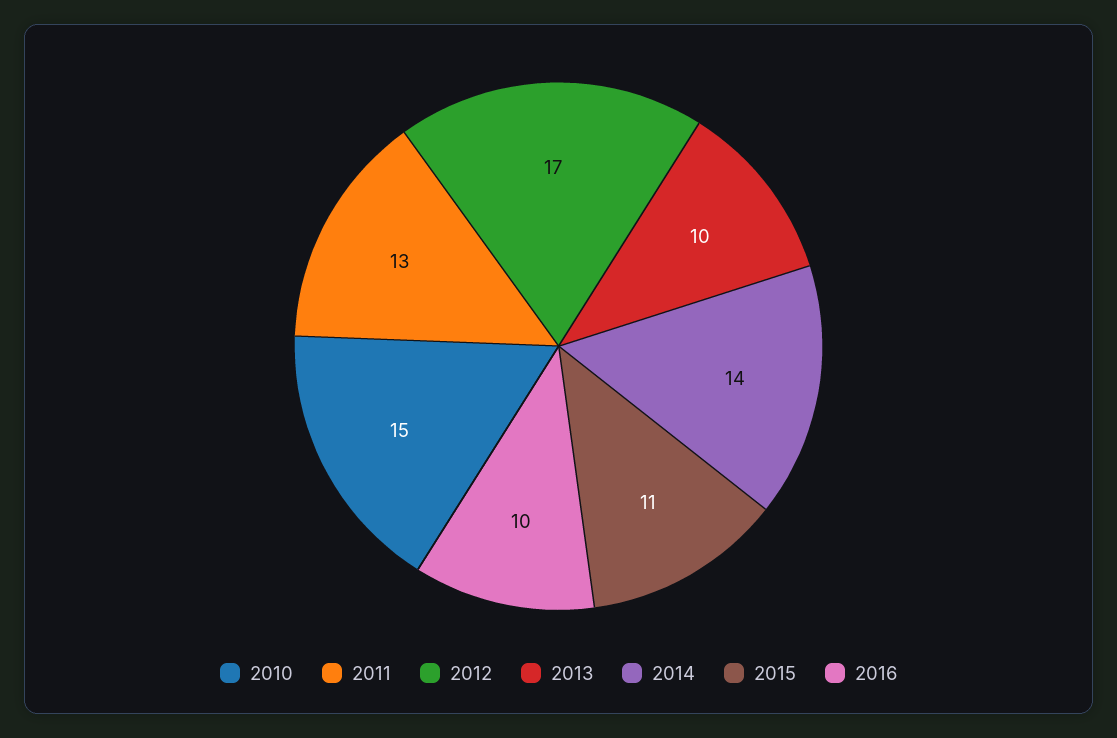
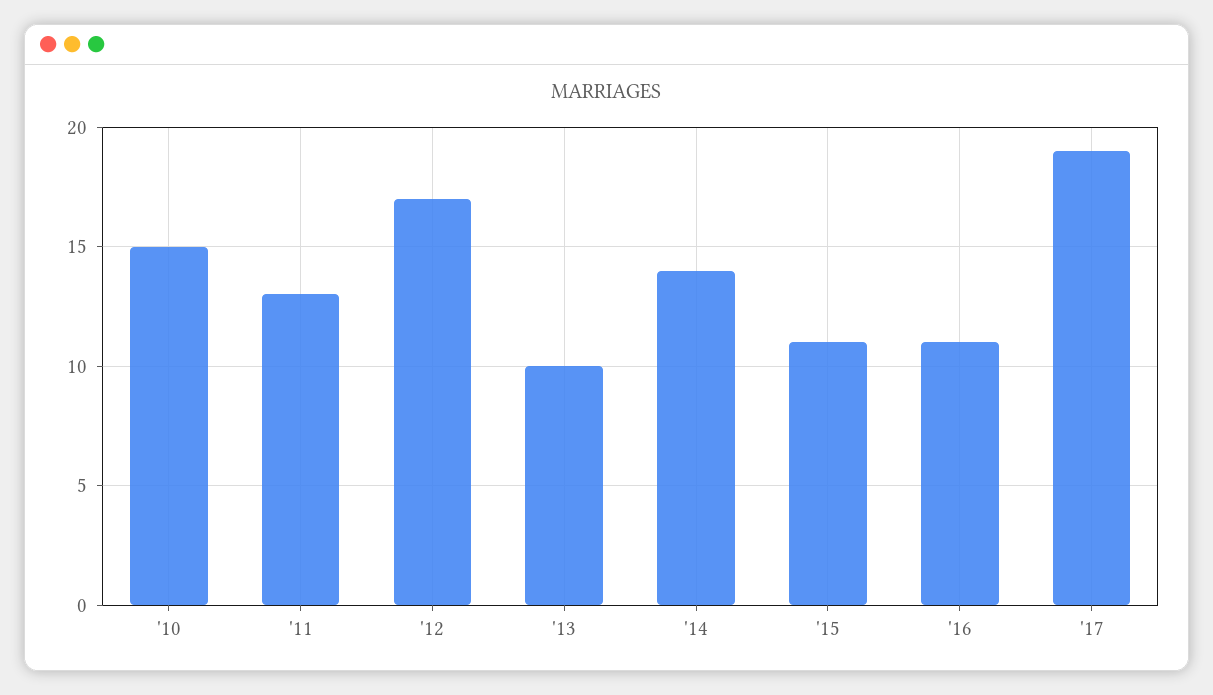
2016: 10 -> 11
'17: none -> 19

